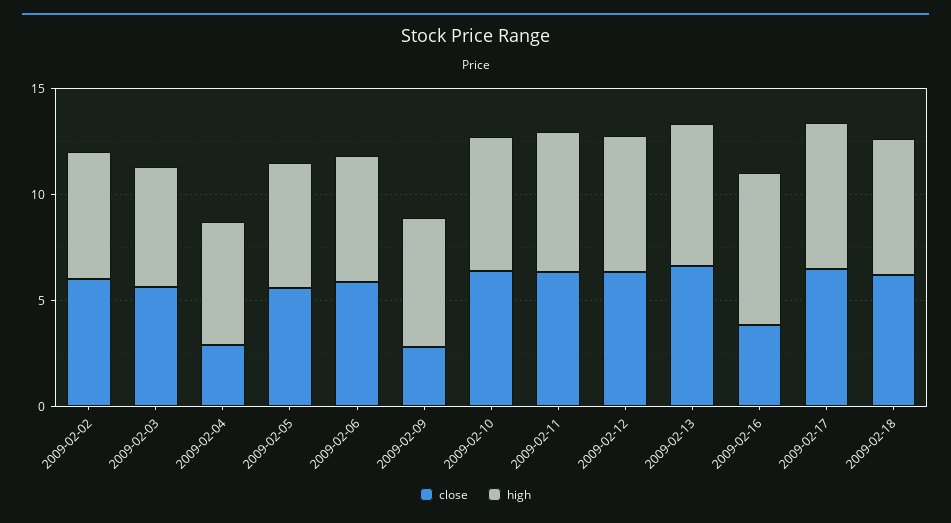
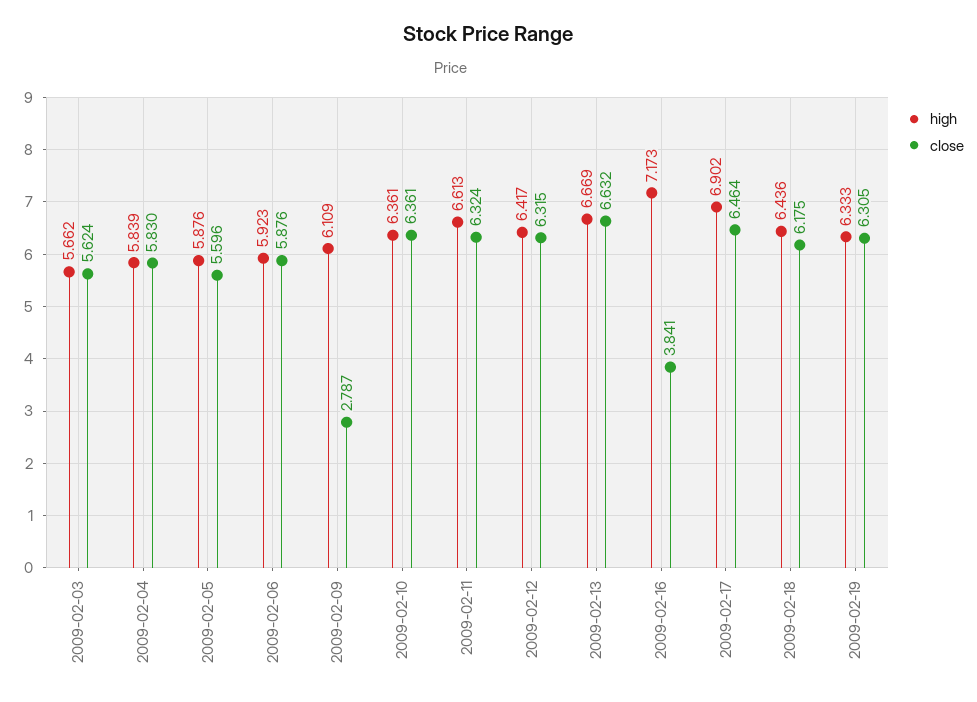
close, 2009-02-02: 6 -> none
high, 2009-02-02: 6 -> none
close, 2009-02-04: 3 -> 5.83
high, 2009-02-19: none -> 6.333
close, 2009-02-19: none -> 6.305

